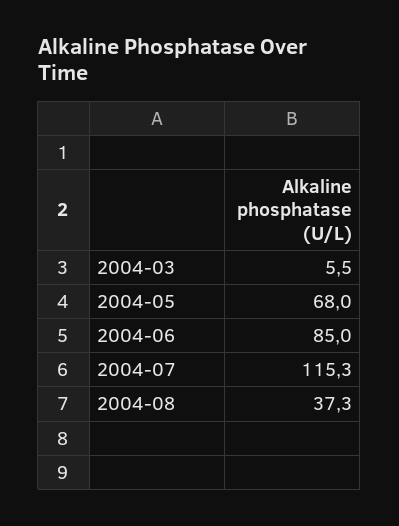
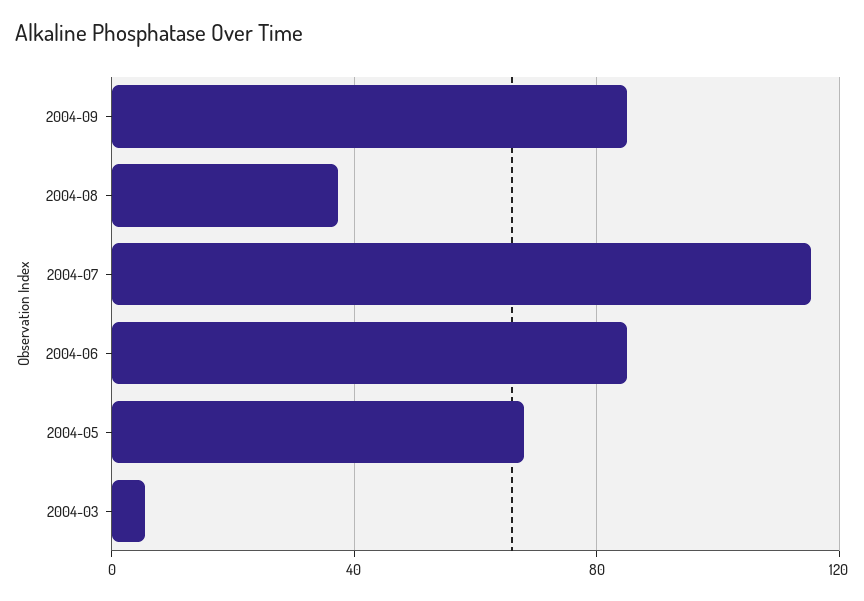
2004-09: none -> 85

